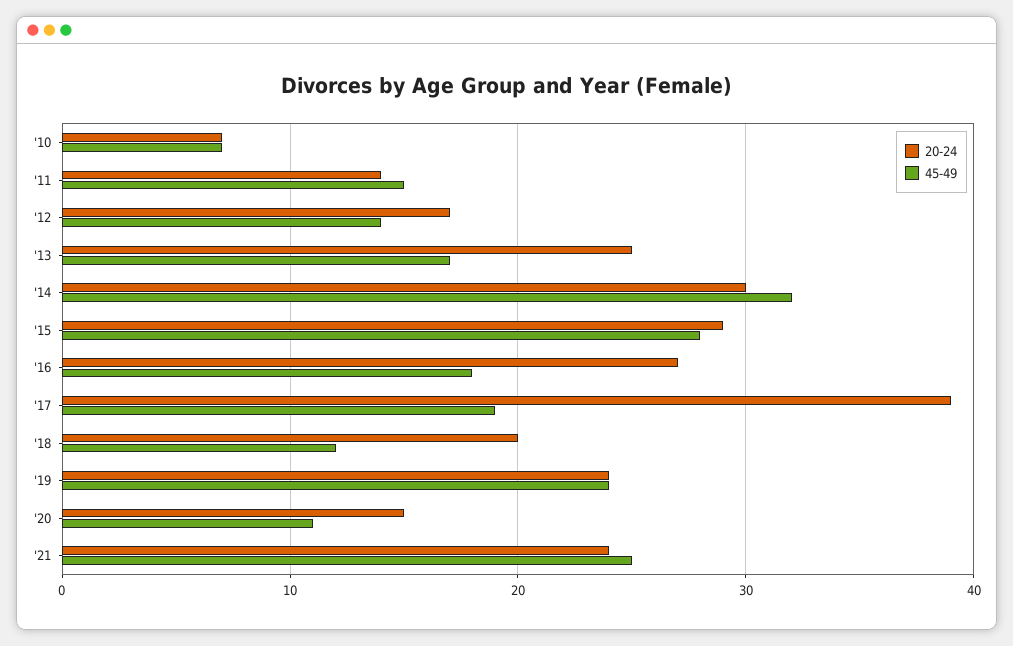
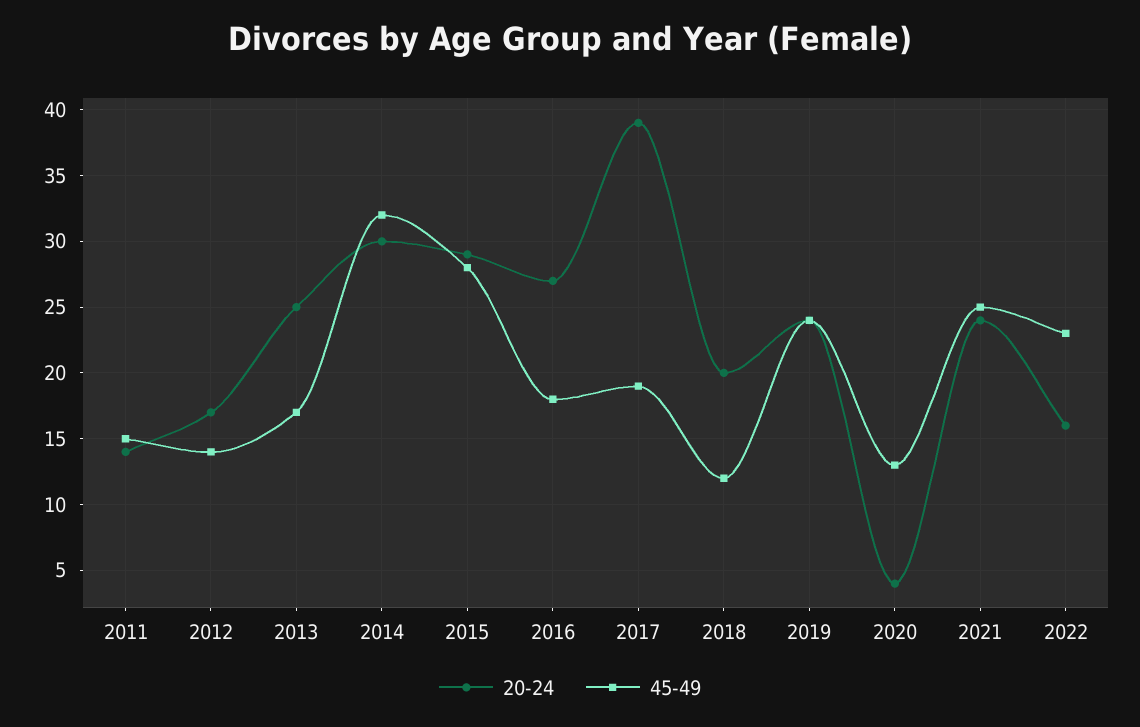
20-24, '10: 7 -> none
45-49, '10: 7 -> none
20-24, '20: 15 -> 4
45-49, '20: 11 -> 13
20-24, 2022: none -> 16
45-49, 2022: none -> 23

